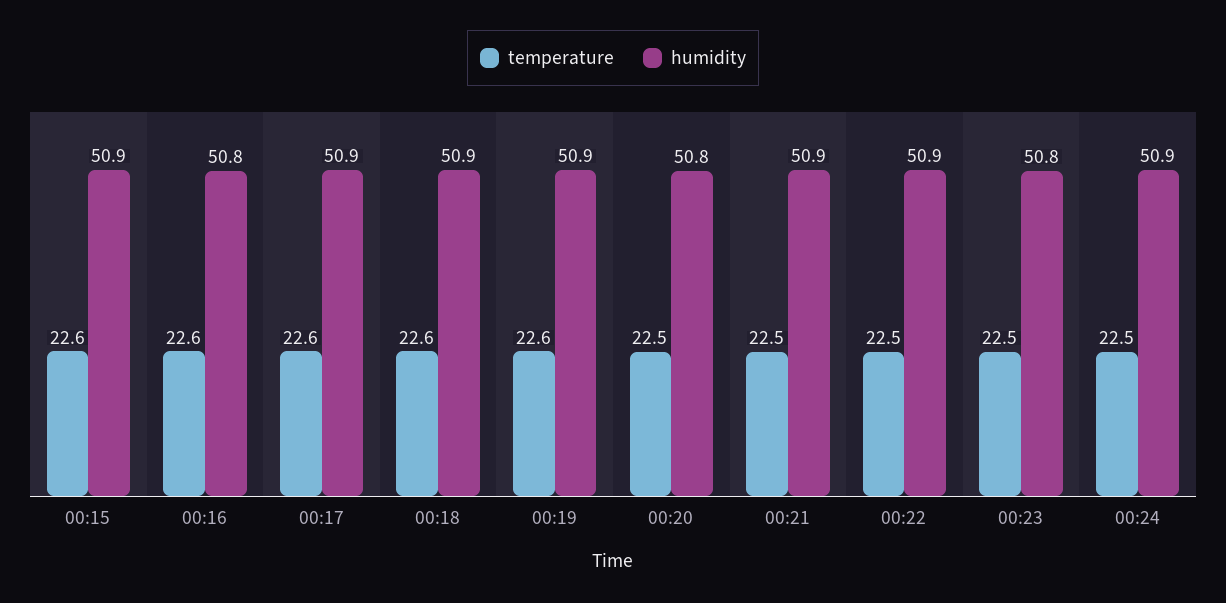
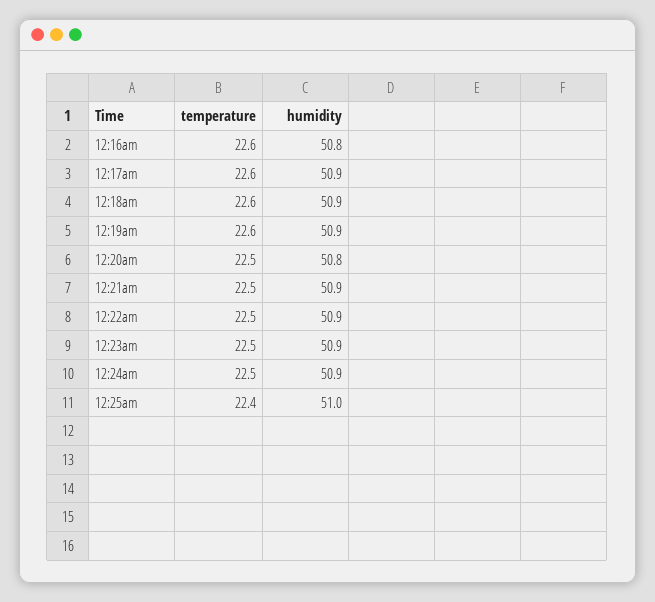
temperature, 00:15: 22.6 -> none
humidity, 00:15: 50.9 -> none
humidity, 00:23: 50.8 -> 50.9
temperature, 12:25am: none -> 22.4
humidity, 12:25am: none -> 51

